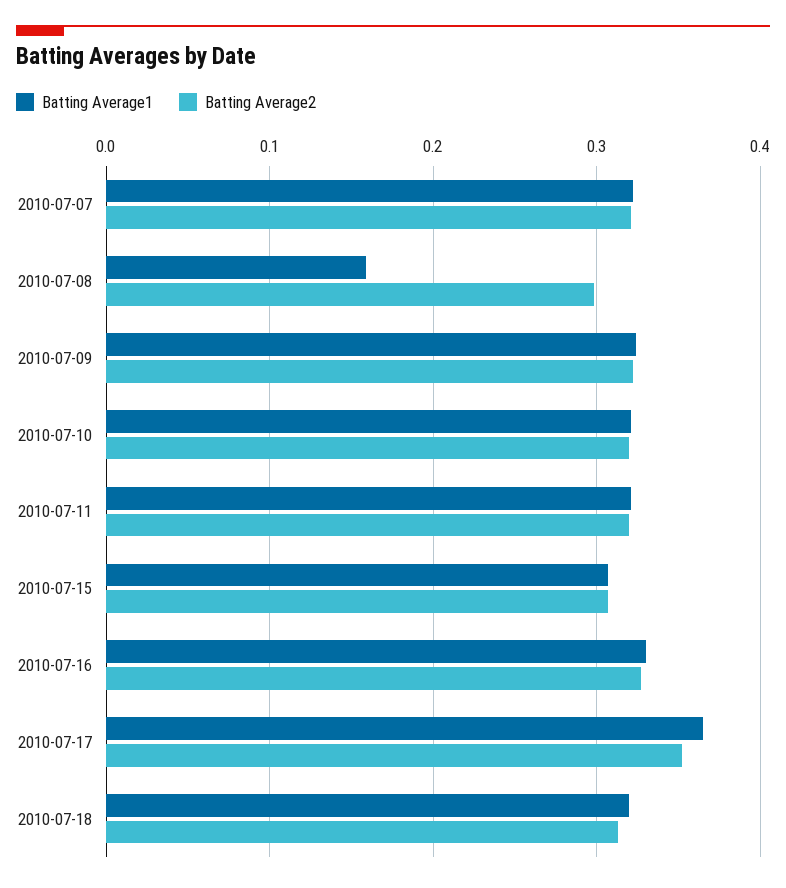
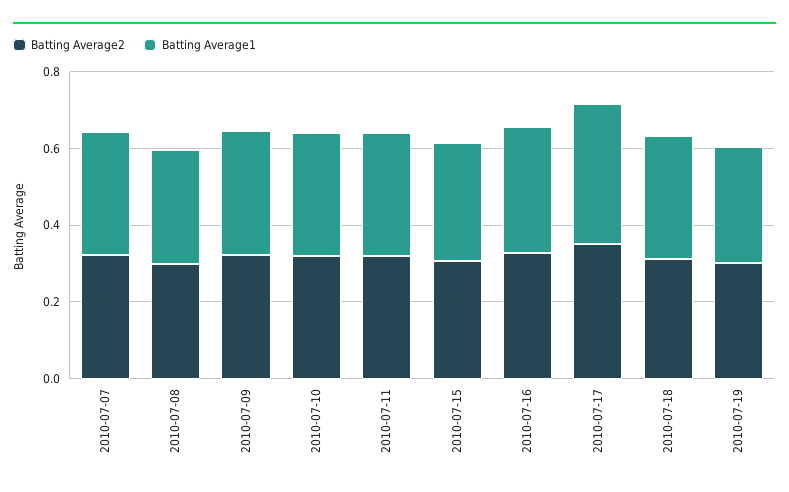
Batting Average1, 2010-07-08: 0.16 -> 0.3
Batting Average2, 2010-07-19: none -> 0.3
Batting Average1, 2010-07-19: none -> 0.3

